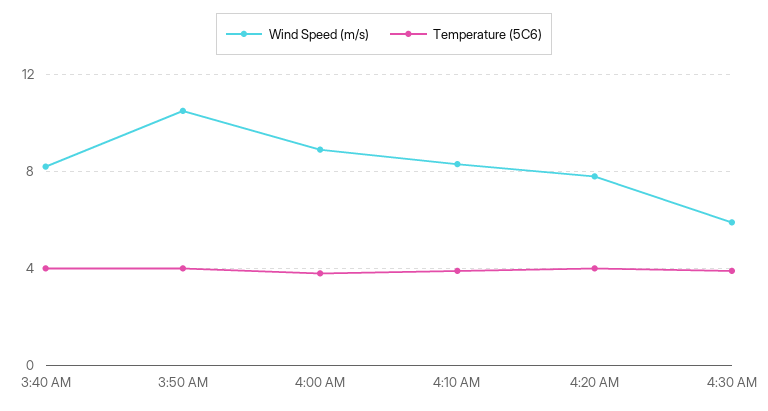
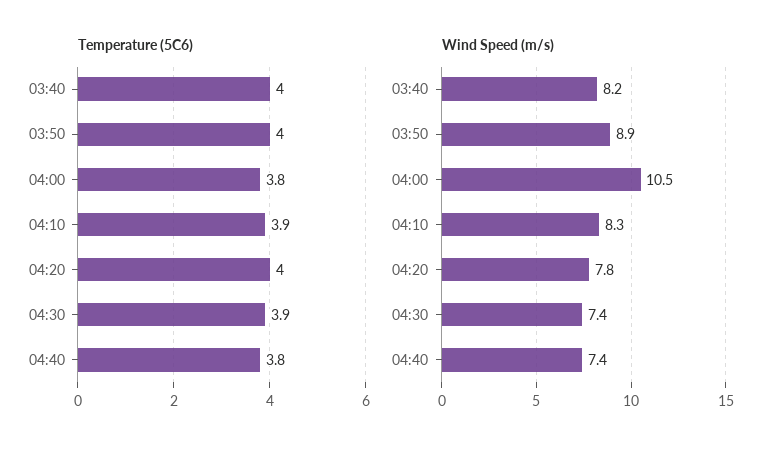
Wind Speed (m/s), 3:50 AM: 10.5 -> 8.9
Wind Speed (m/s), 4:00 AM: 9 -> 10.5
Wind Speed (m/s), 4:30 AM: 6 -> 7.4
Temperature (5C6), 04:40: none -> 3.8
Wind Speed (m/s), 04:40: none -> 7.4

